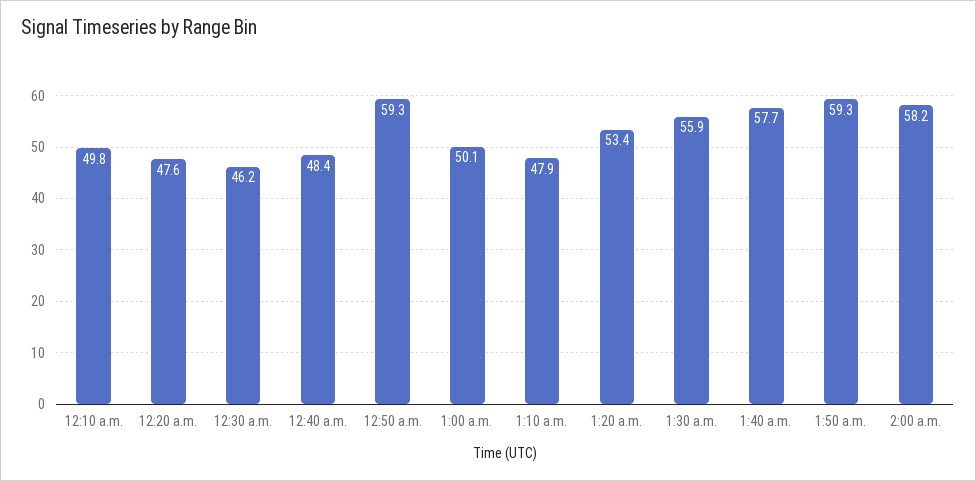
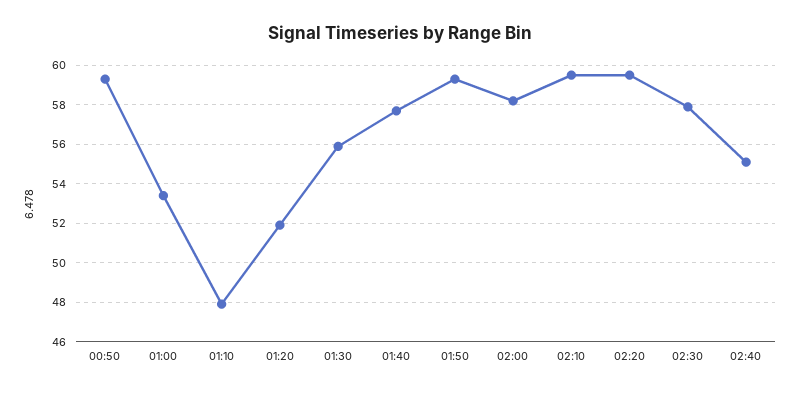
12:10 a.m.: 49.8 -> none
12:20 a.m.: 47.6 -> none
12:30 a.m.: 46.2 -> none
12:40 a.m.: 48.4 -> none
1:00 a.m.: 50.1 -> 53.5
1:20 a.m.: 53.4 -> 52
02:10: none -> 59.5
02:20: none -> 59.5
02:30: none -> 58
02:40: none -> 55

